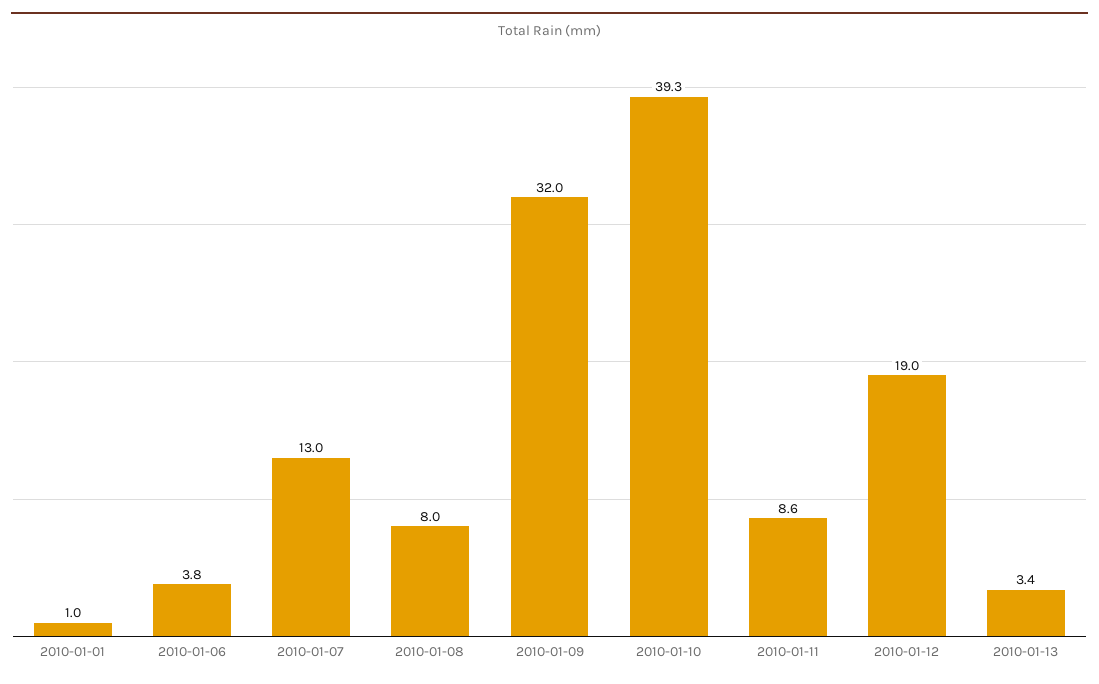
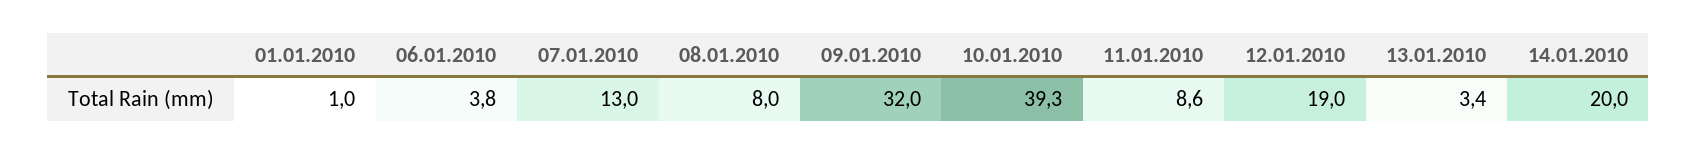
14.01.2010: none -> 20

